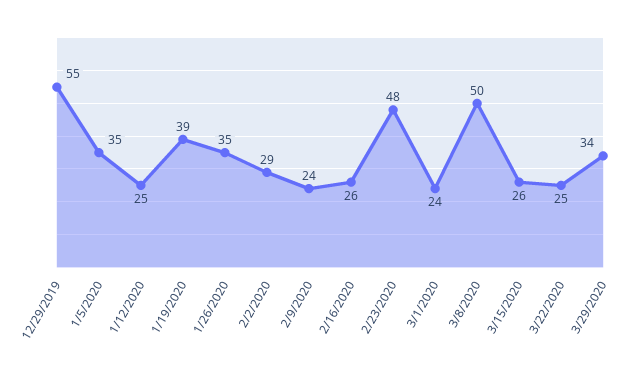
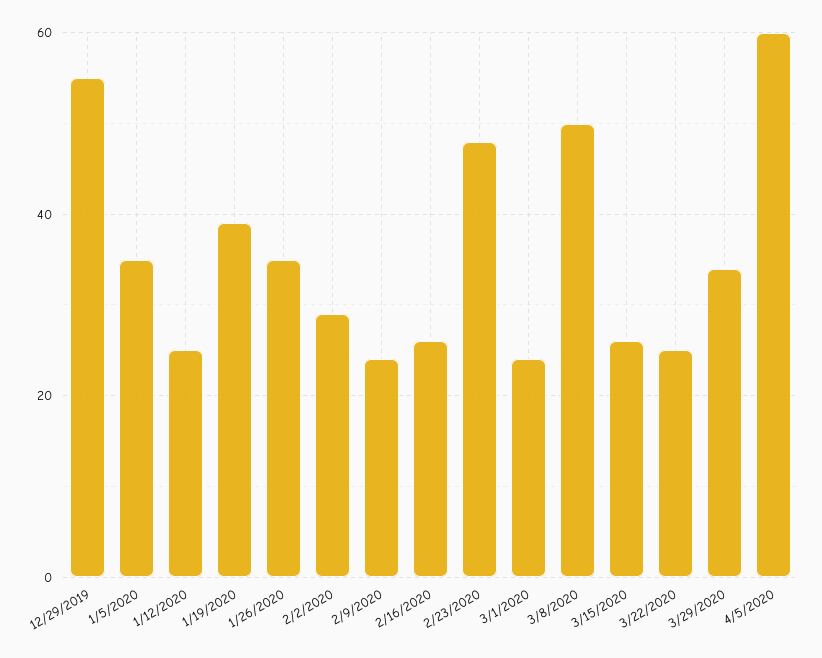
4/5/2020: none -> 60

